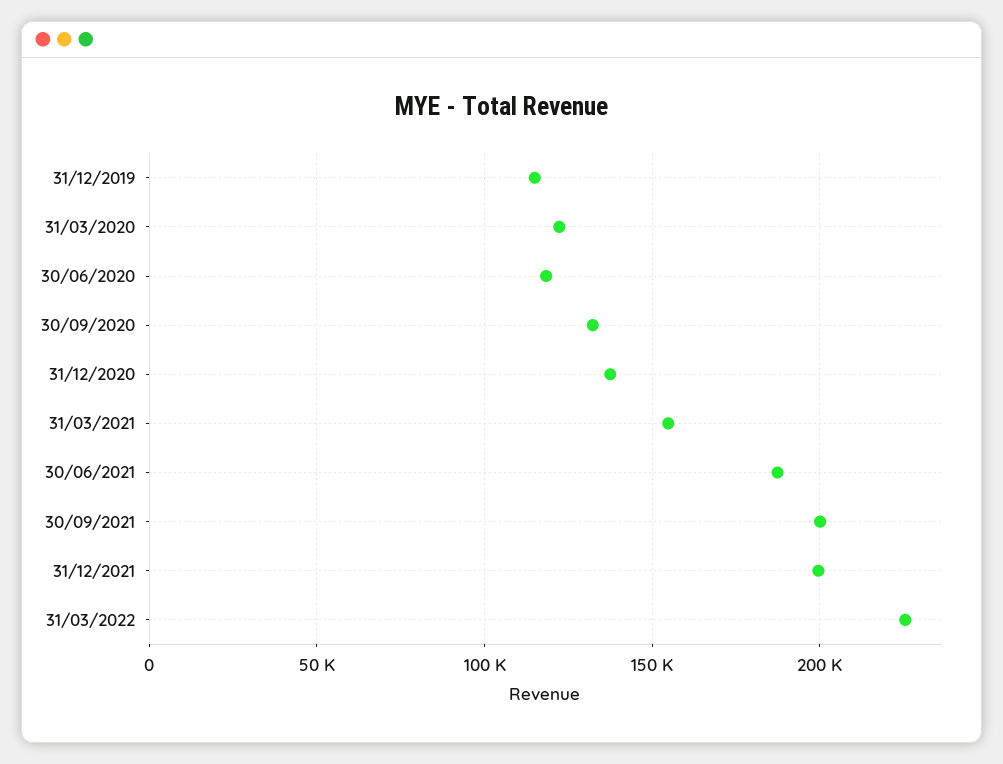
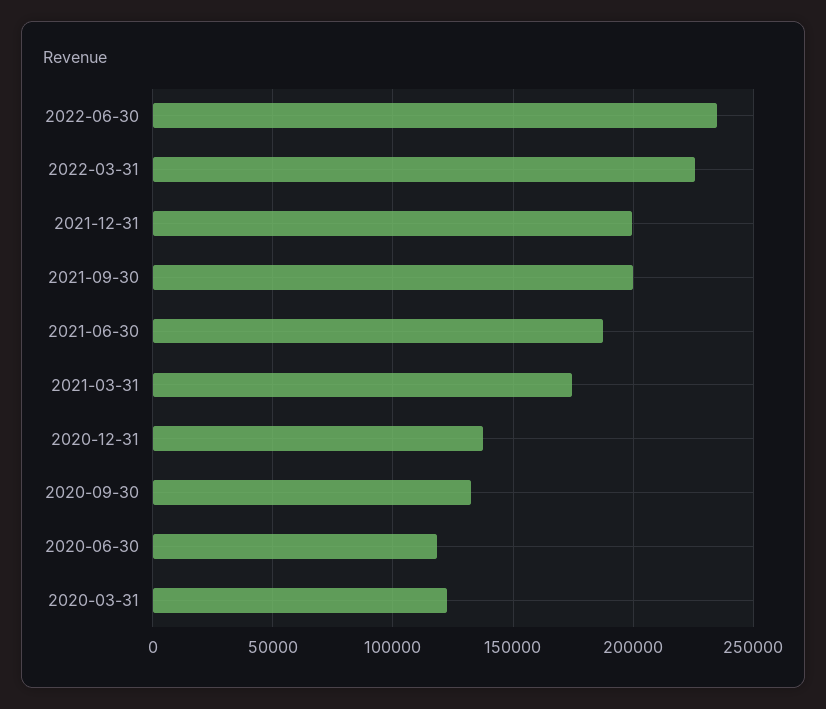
31/12/2019: 115000 -> none
31/03/2021: 155000 -> 175000
2022-06-30: none -> 235000

